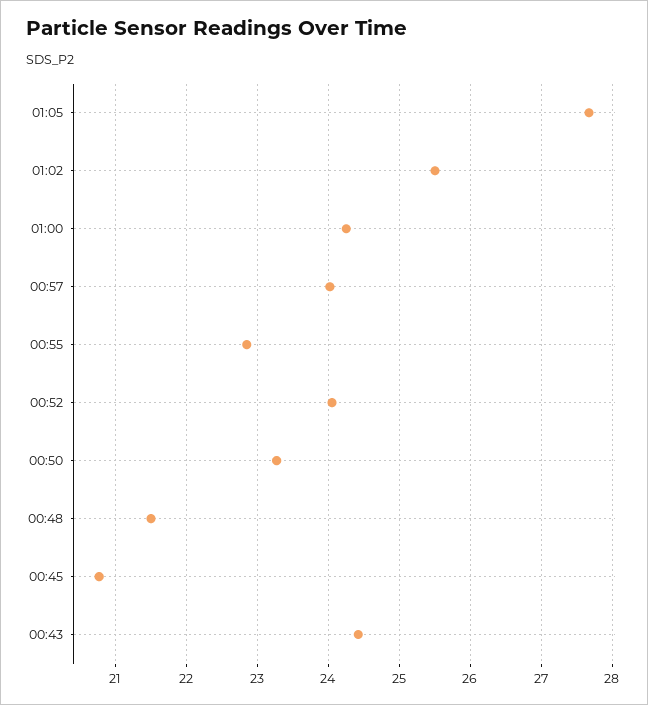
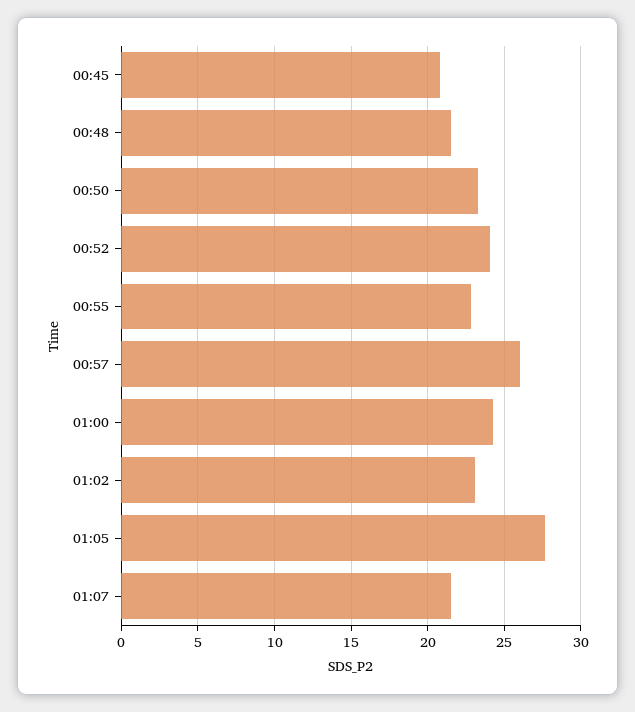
01:02: 25.5 -> 23
00:57: 24 -> 26
00:43: 24.4 -> none
01:07: none -> 21.5

